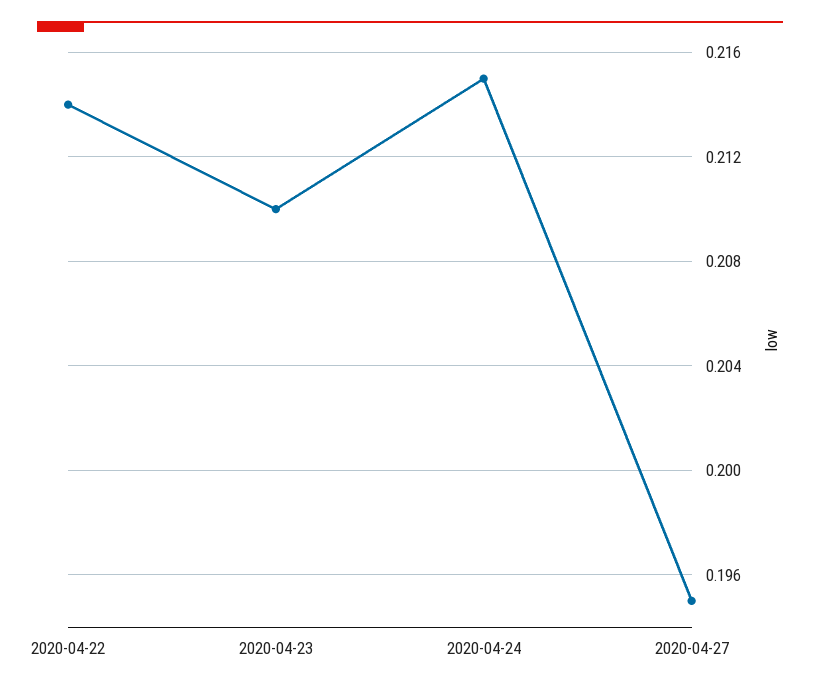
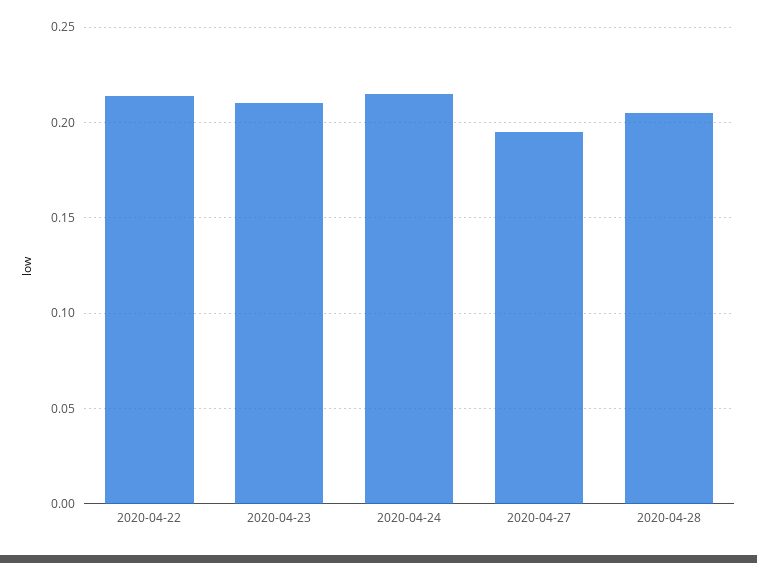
2020-04-28: none -> 0.205

